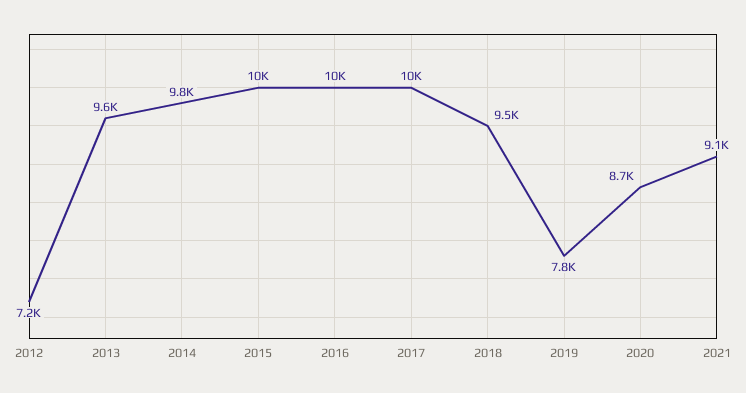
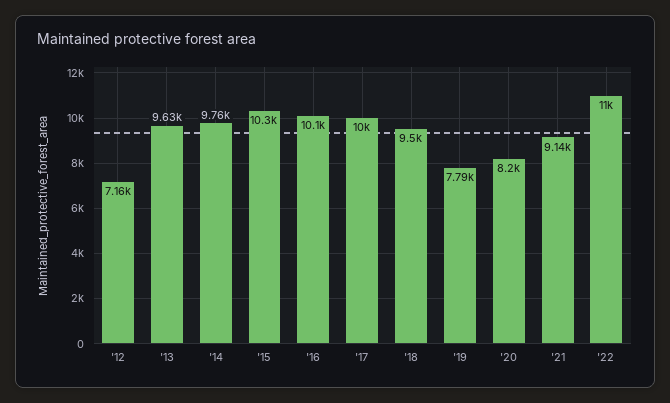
2020: 8700 -> 8200
'22: none -> 11000

